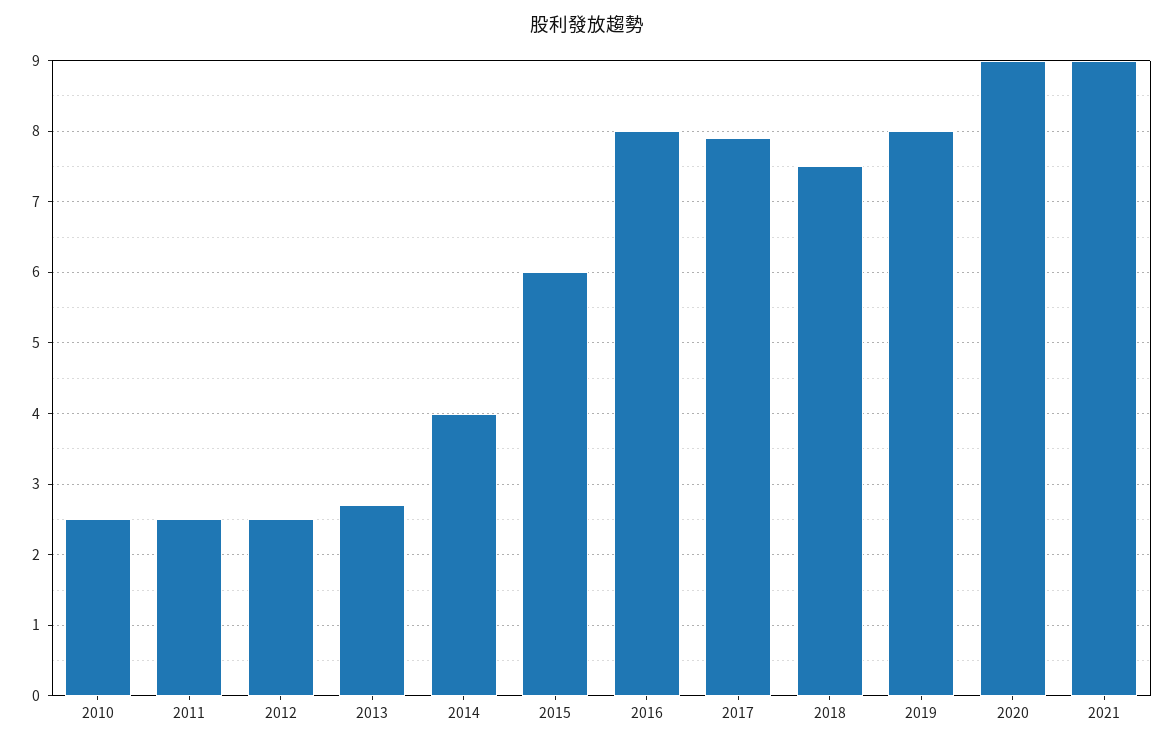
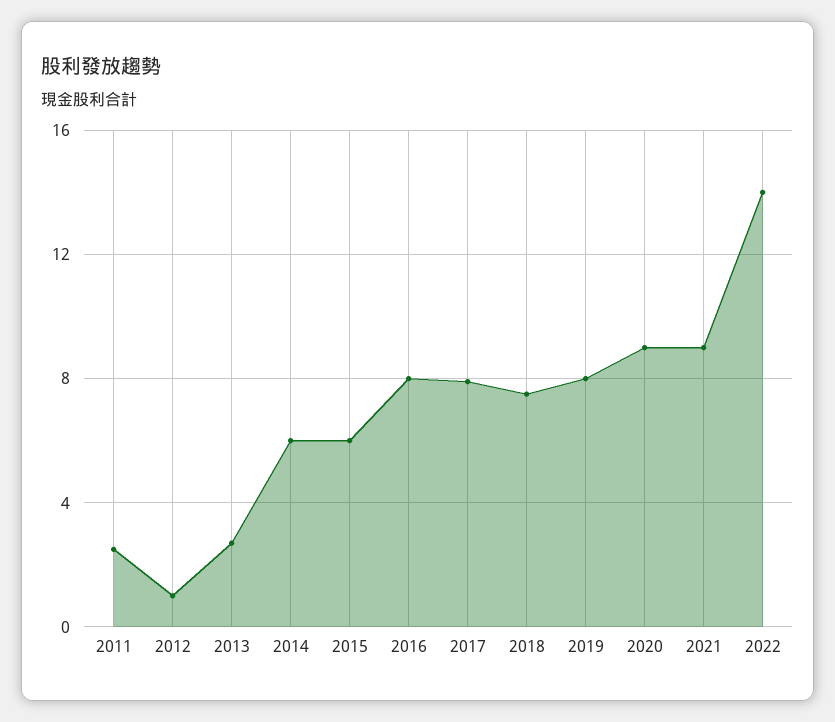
2010: 2.5 -> none
2012: 2.5 -> 1
2014: 4 -> 6
2022: none -> 14

